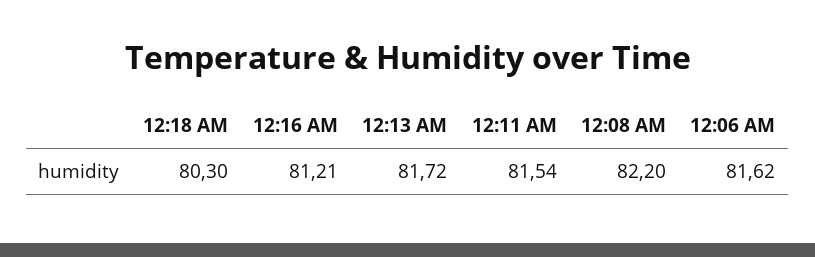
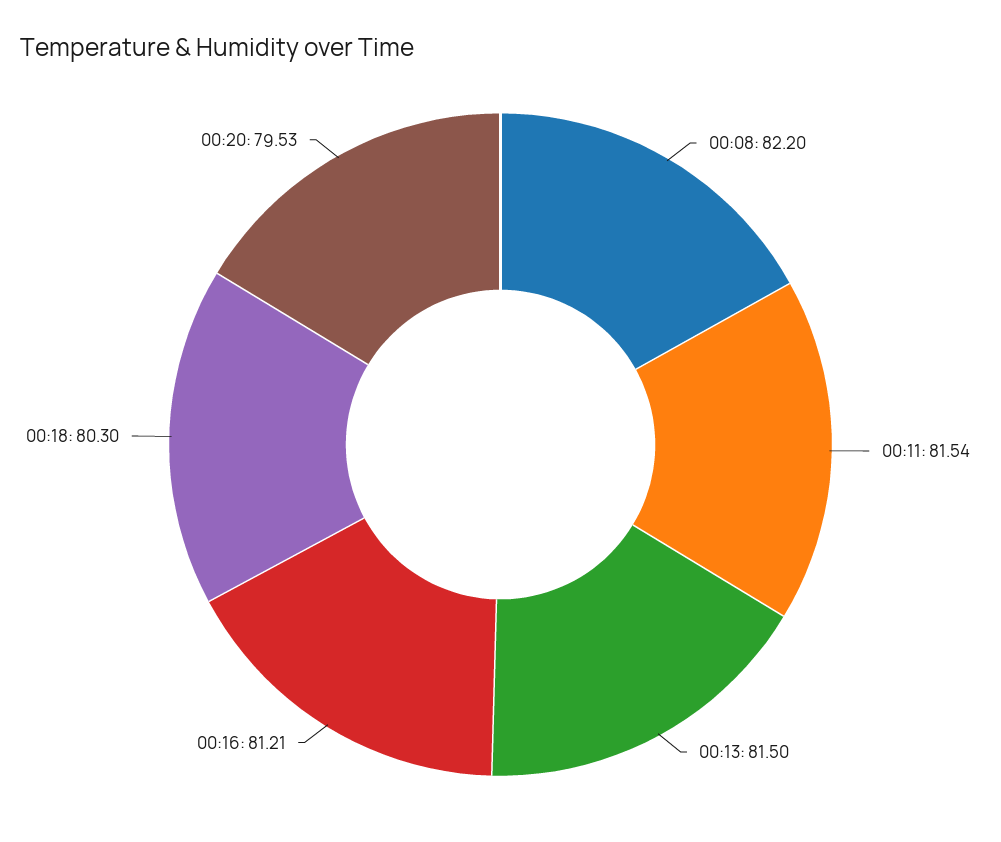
12:13 AM: 81.72 -> 81.5
12:06 AM: 81.62 -> none
00:20: none -> 79.53

